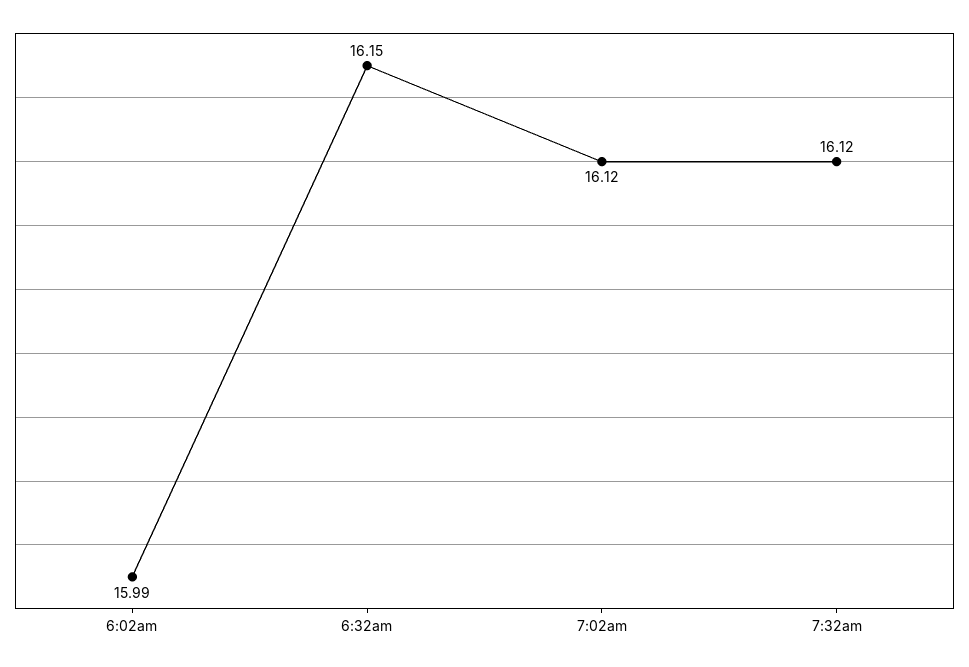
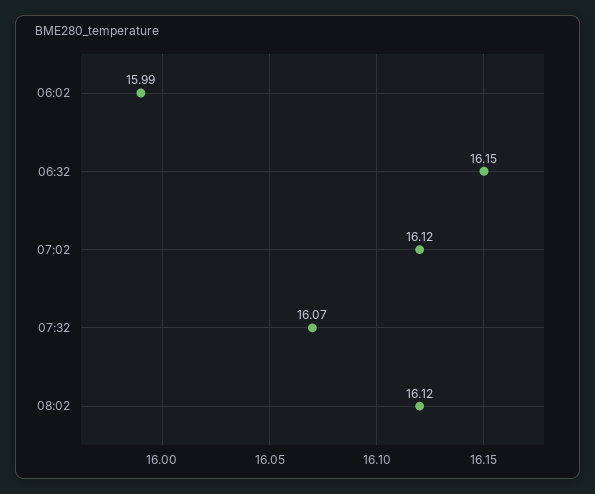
7:32am: 16.12 -> 16.07
08:02: none -> 16.12

